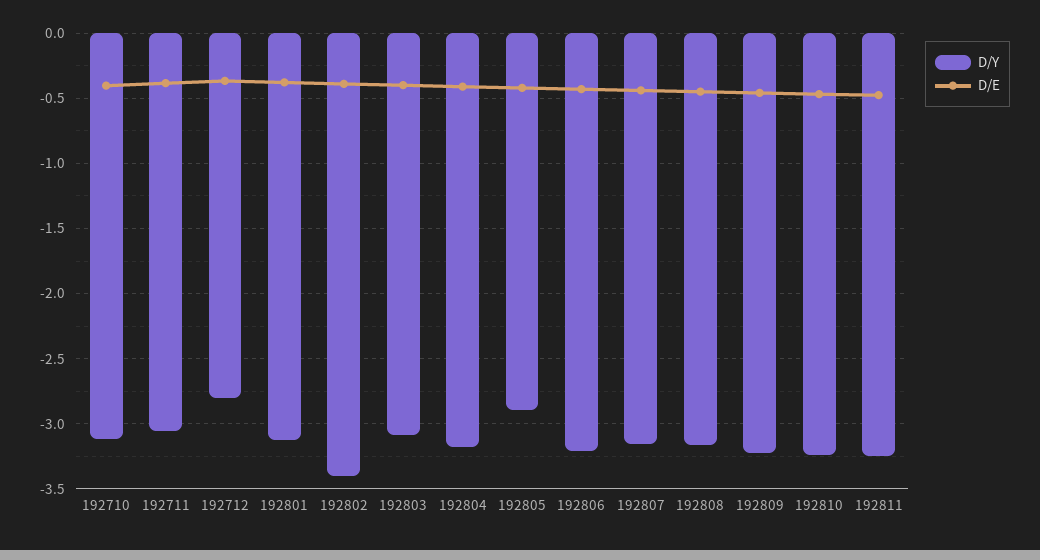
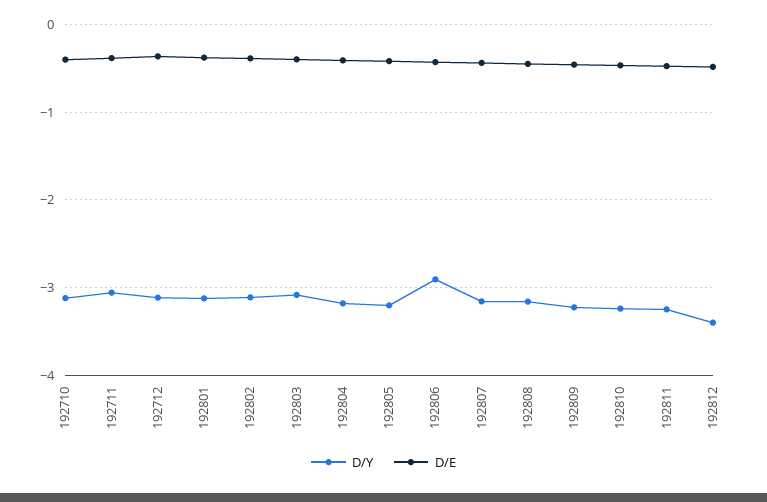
D/Y, 192712: -2.8 -> -3.1
D/Y, 192802: -3.4 -> -3.1
D/Y, 192805: -2.9 -> -3.2
D/Y, 192806: -3.2 -> -2.9
D/Y, 192812: none -> -3.4
D/E, 192812: none -> -0.5

